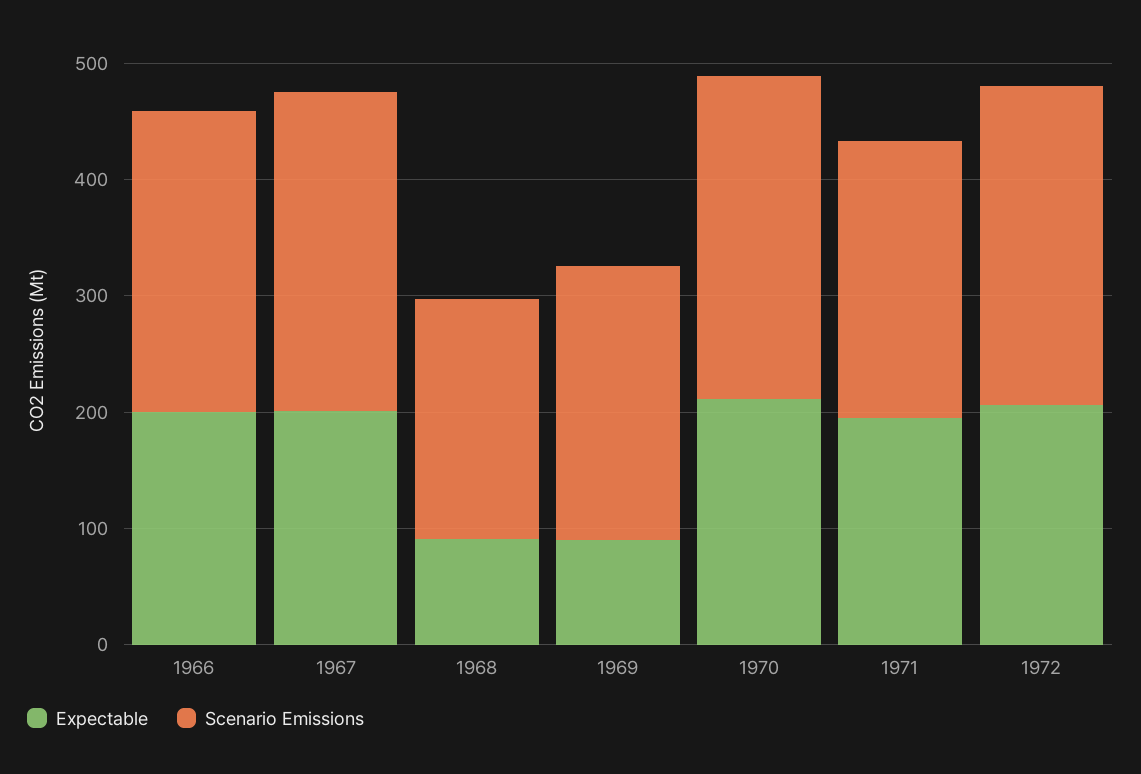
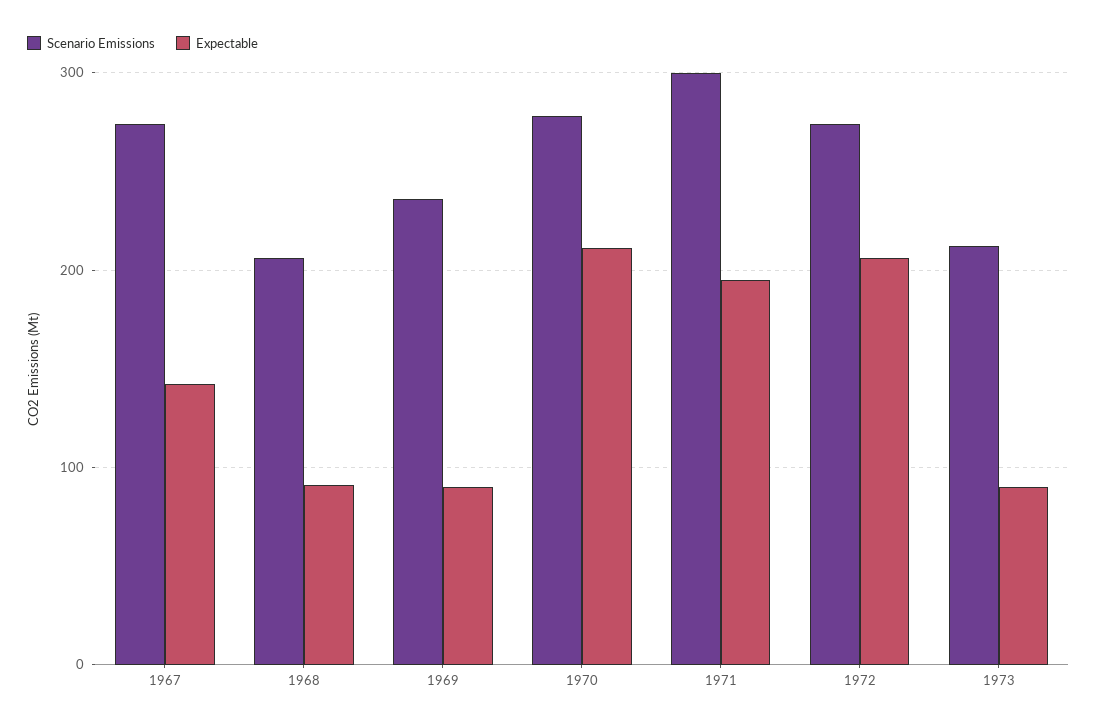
Expectable, 1966: 200 -> none
Scenario Emissions, 1966: 260 -> none
Expectable, 1967: 200 -> 140
Scenario Emissions, 1971: 240 -> 300
Scenario Emissions, 1973: none -> 210
Expectable, 1973: none -> 90

